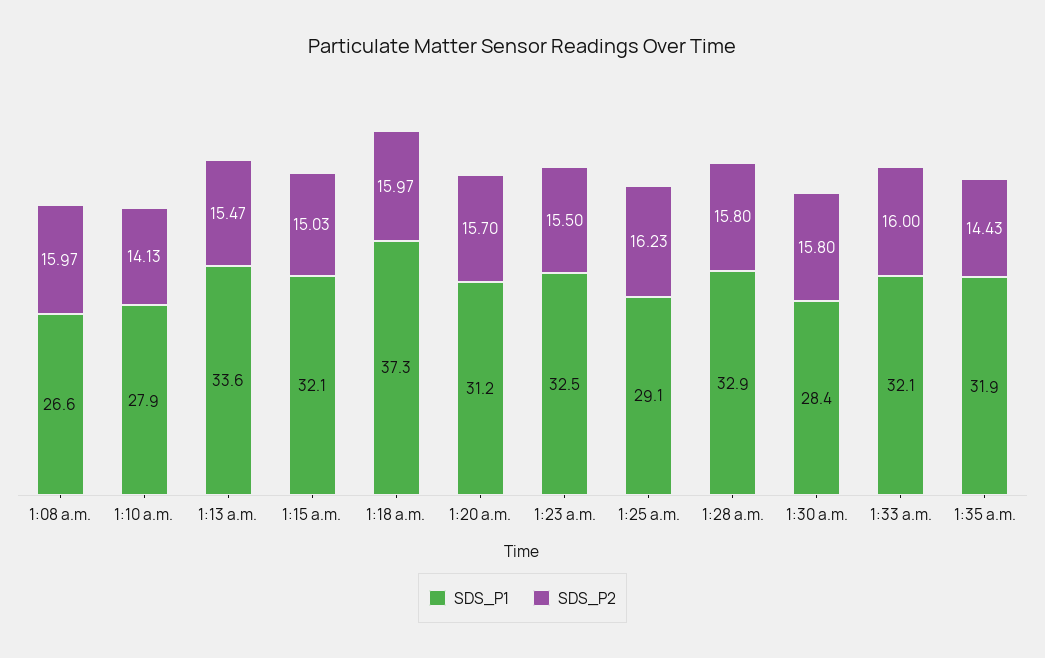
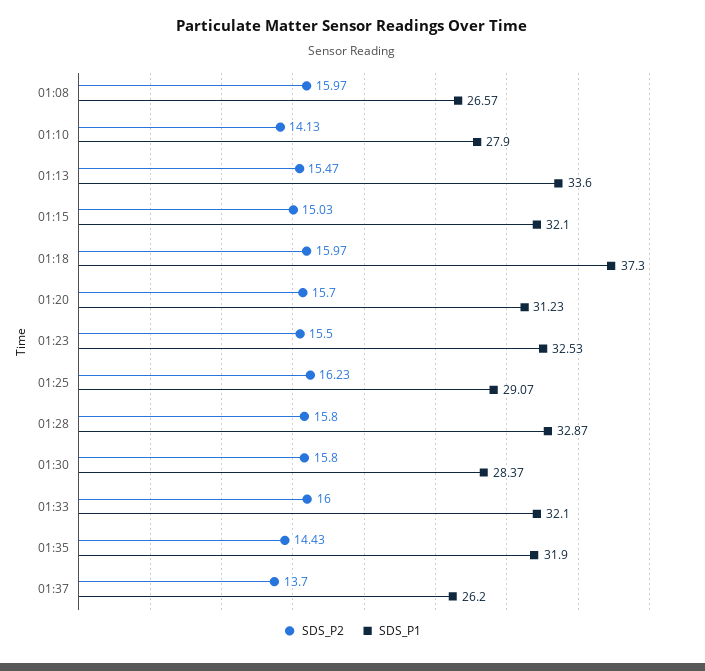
SDS_P2, 01:37: none -> 13.7
SDS_P1, 01:37: none -> 26.2

